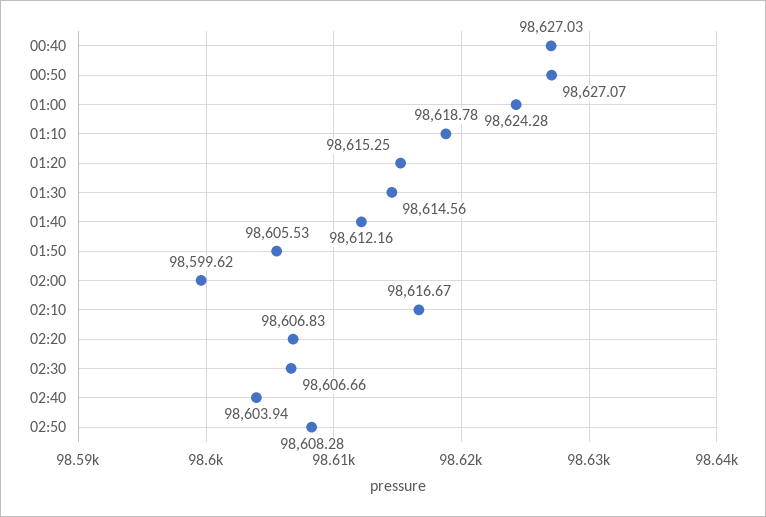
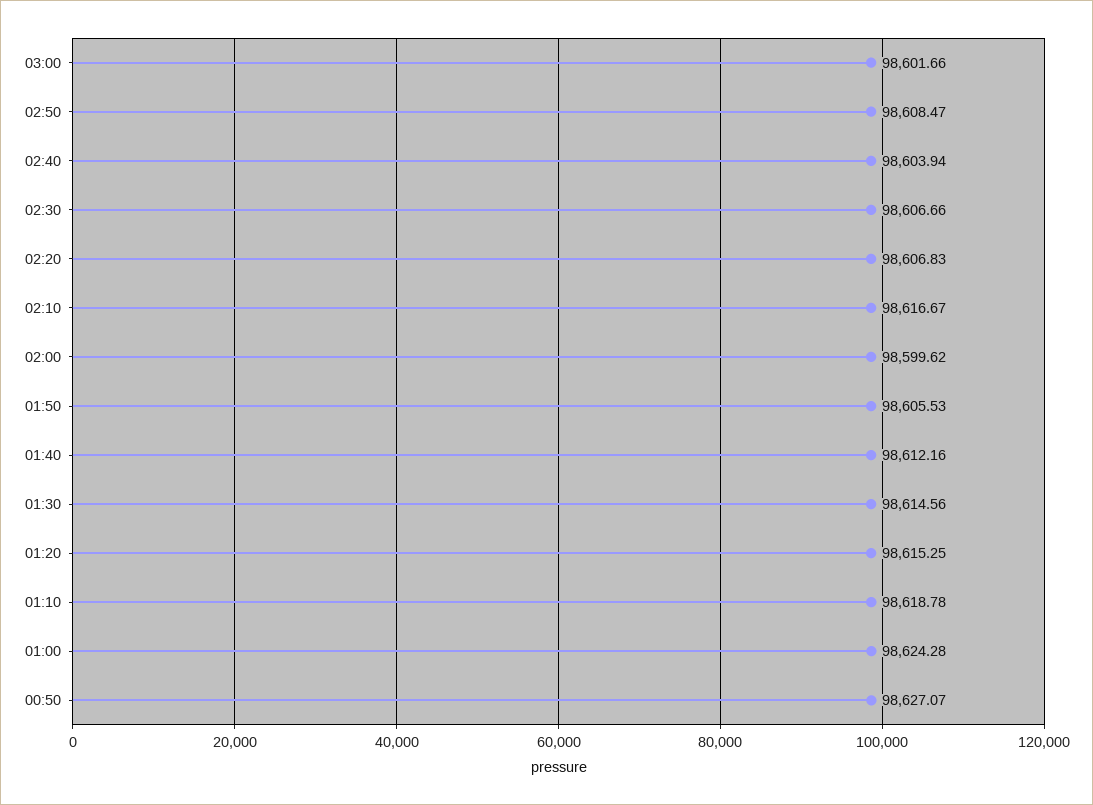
00:40: 98627.03 -> none
02:50: 98608.28 -> 98608.47
03:00: none -> 98601.66

